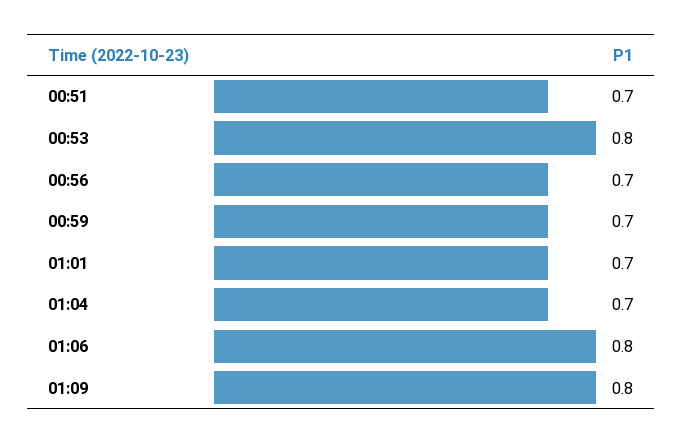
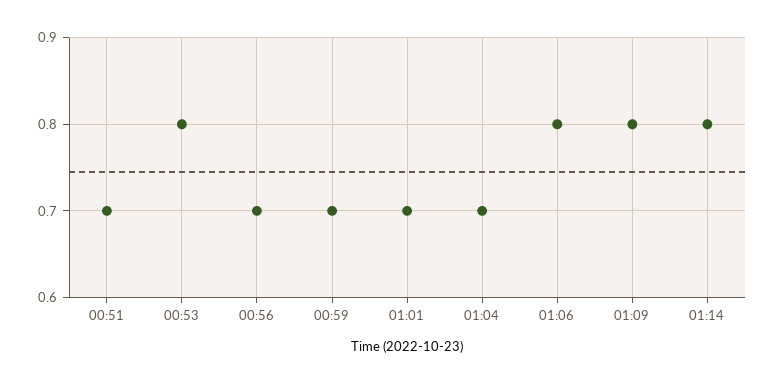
01:14: none -> 0.8

